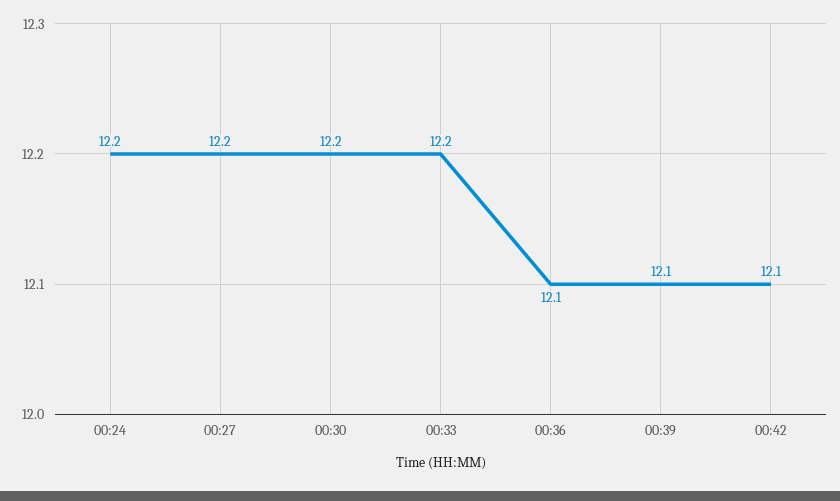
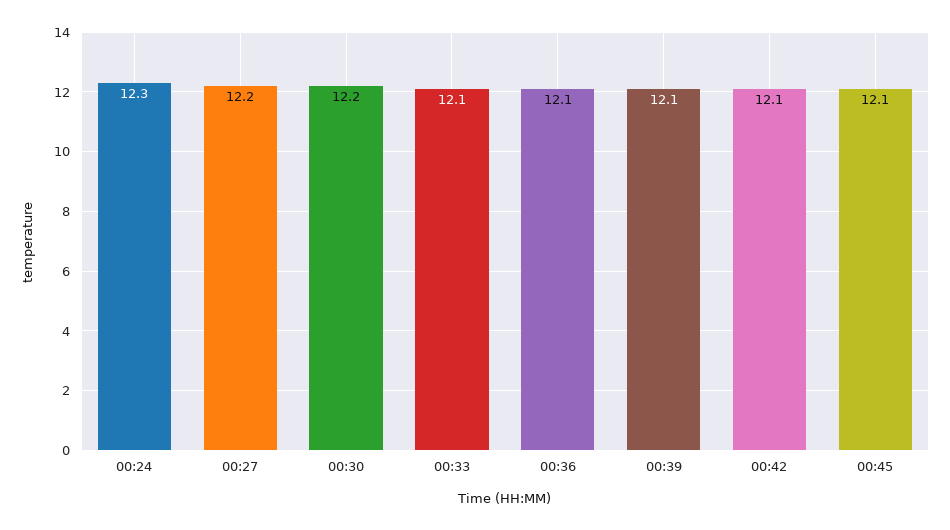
00:24: 12.2 -> 12.3
00:33: 12.2 -> 12.1
00:45: none -> 12.1

